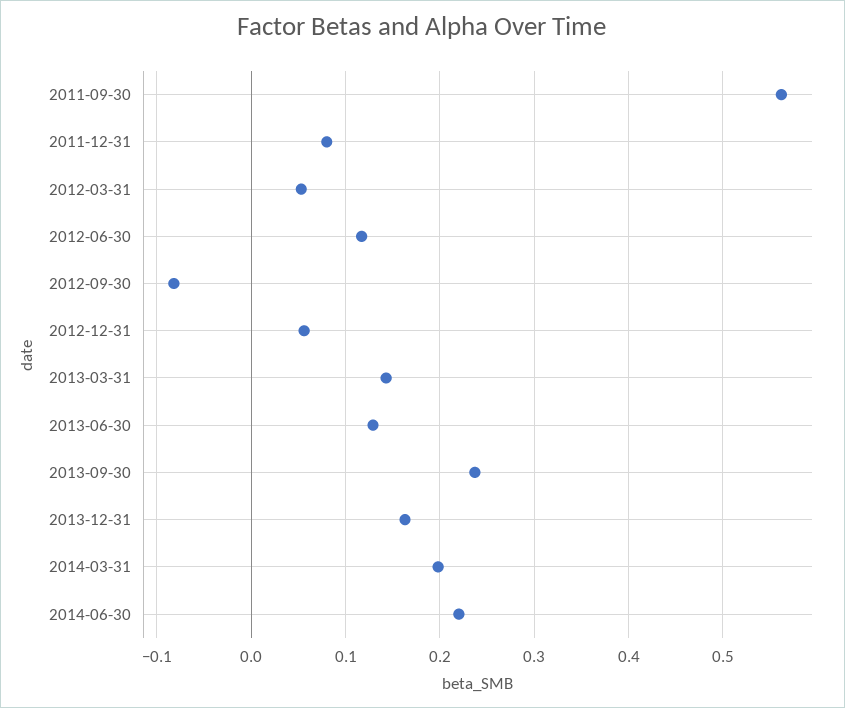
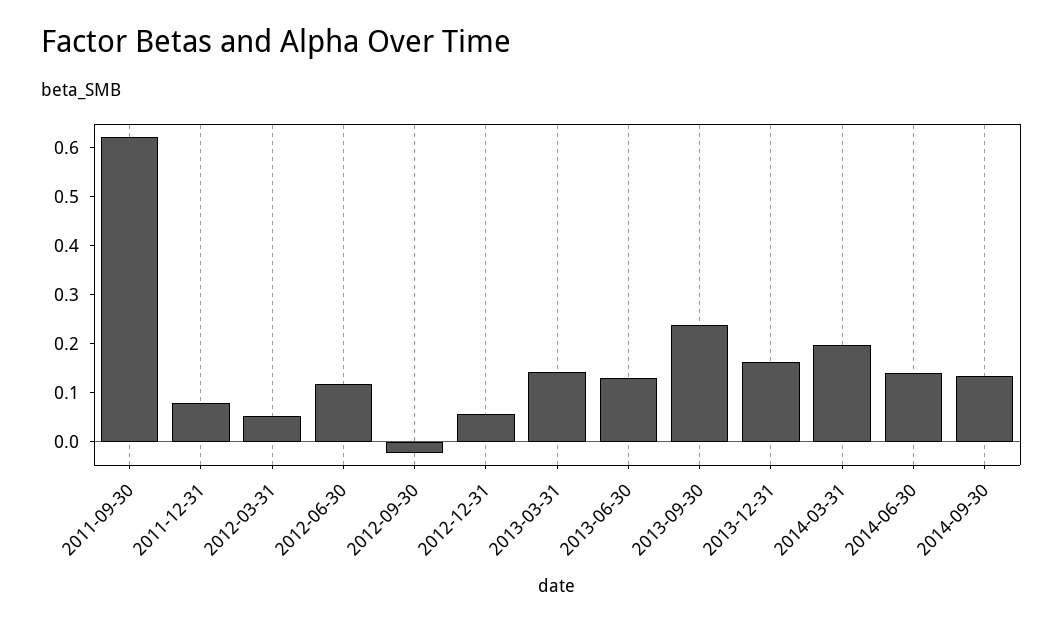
2011-09-30: 0.56 -> 0.62
2012-09-30: -0.08 -> -0.02
2014-06-30: 0.22 -> 0.14
2014-09-30: none -> 0.14

